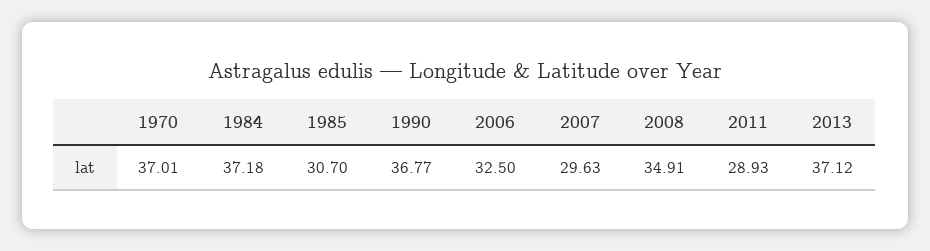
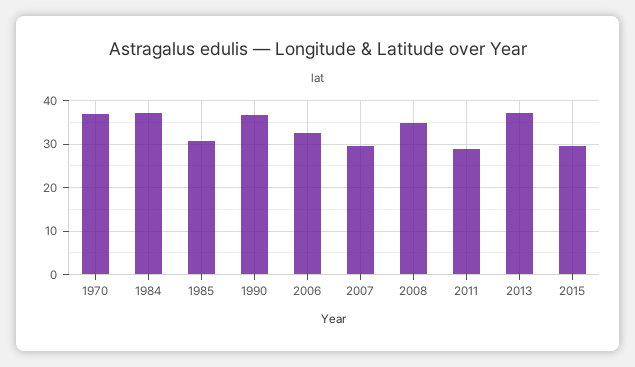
2015: none -> 30

